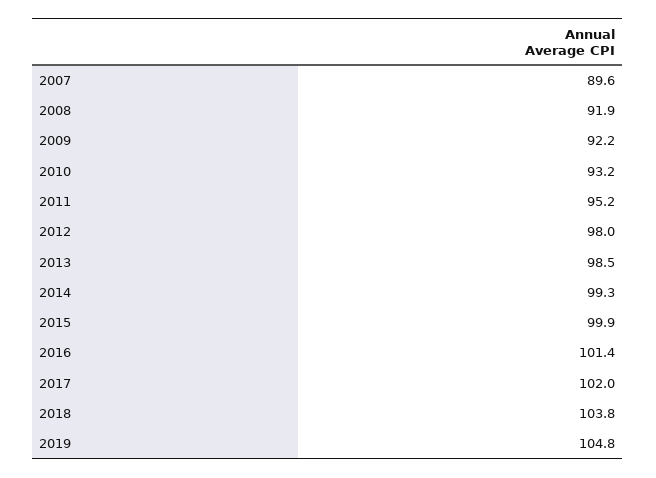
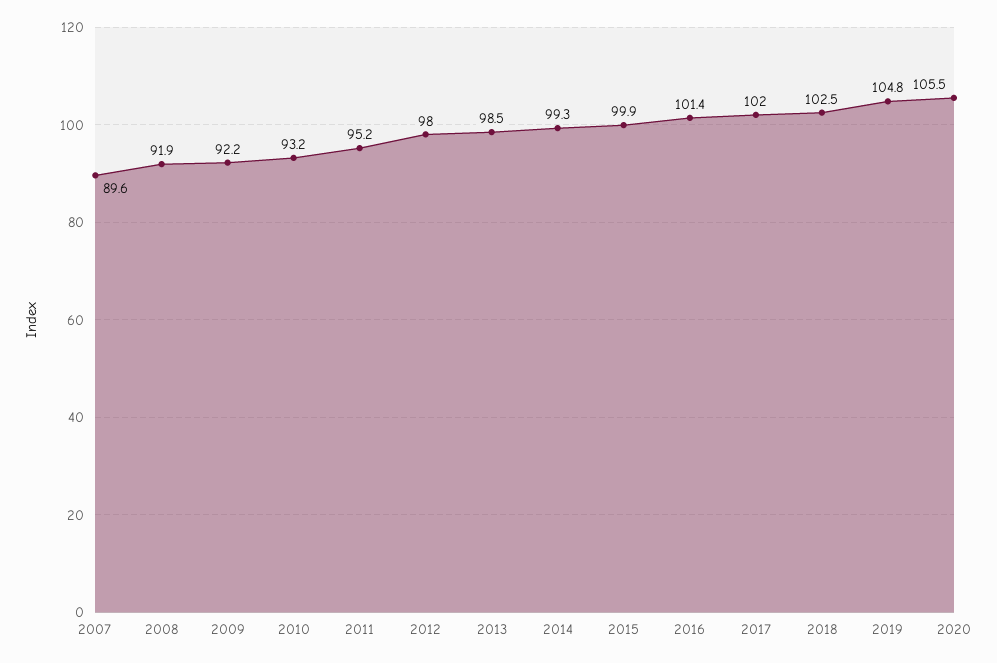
2018: 103.8 -> 102.5
2020: none -> 105.5

